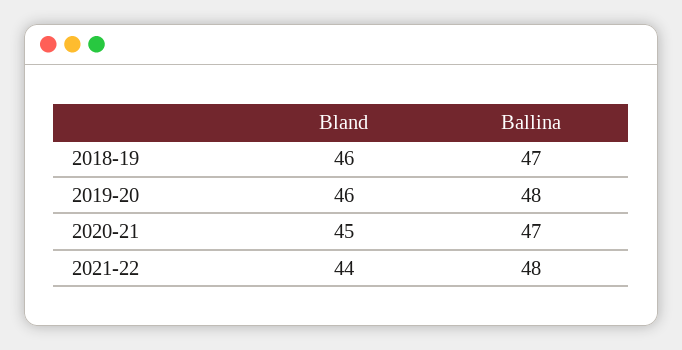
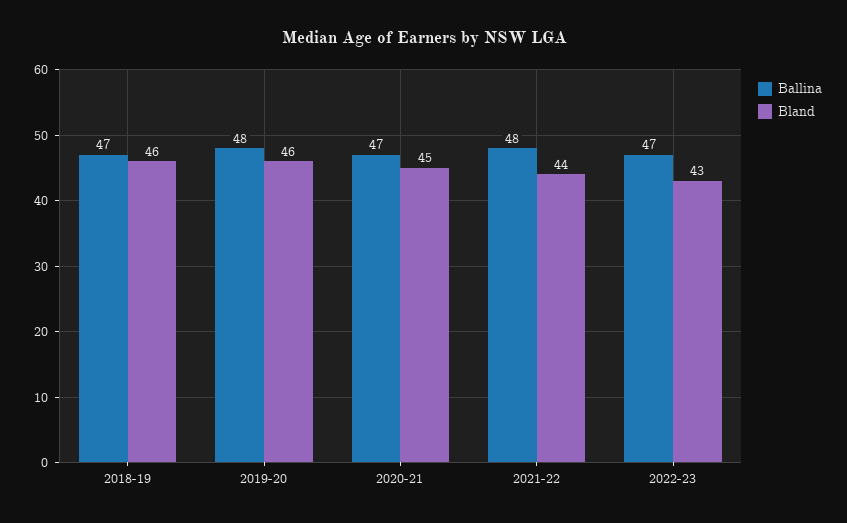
Ballina, 2022-23: none -> 47
Bland, 2022-23: none -> 43

